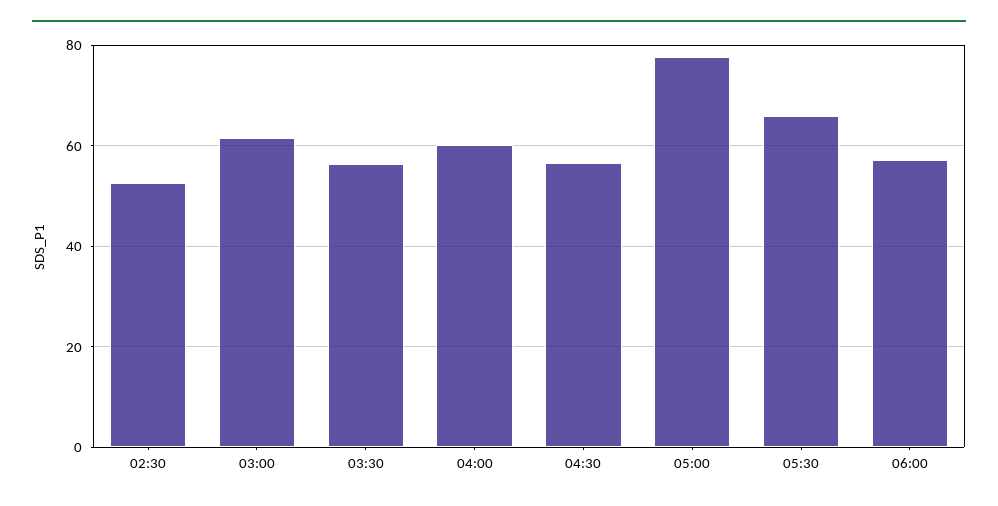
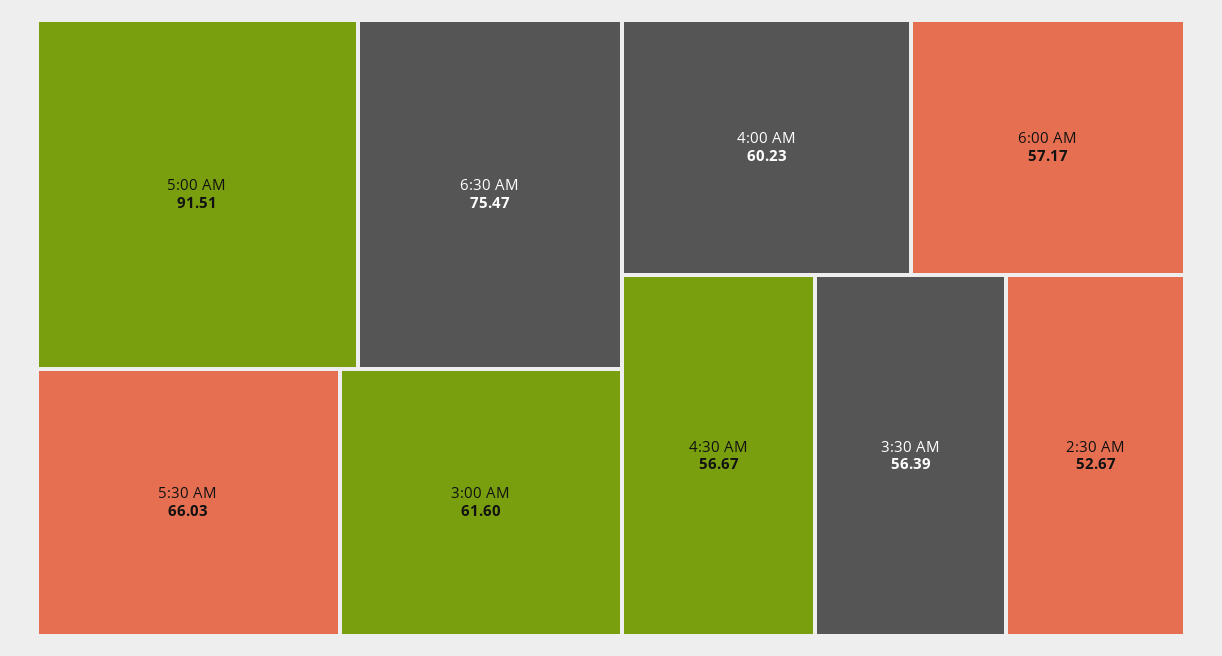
05:00: 78 -> 91.51
6:30 AM: none -> 75.47

